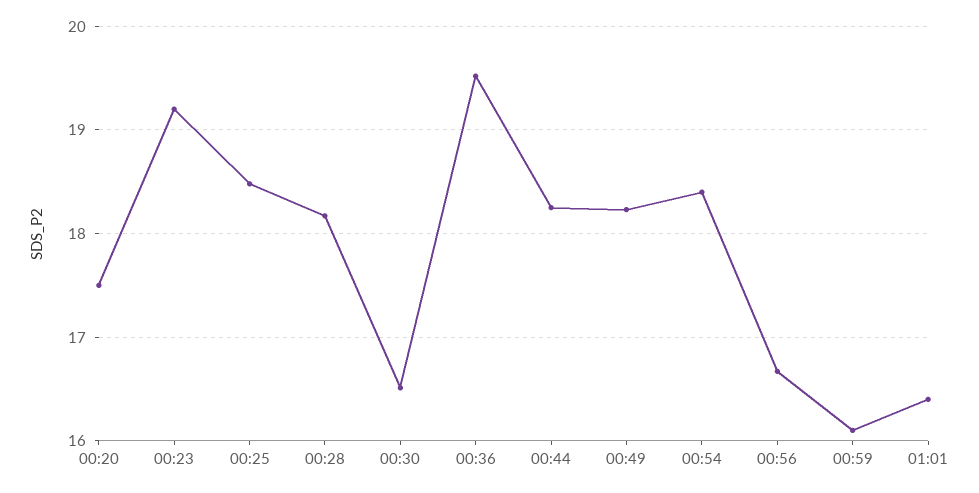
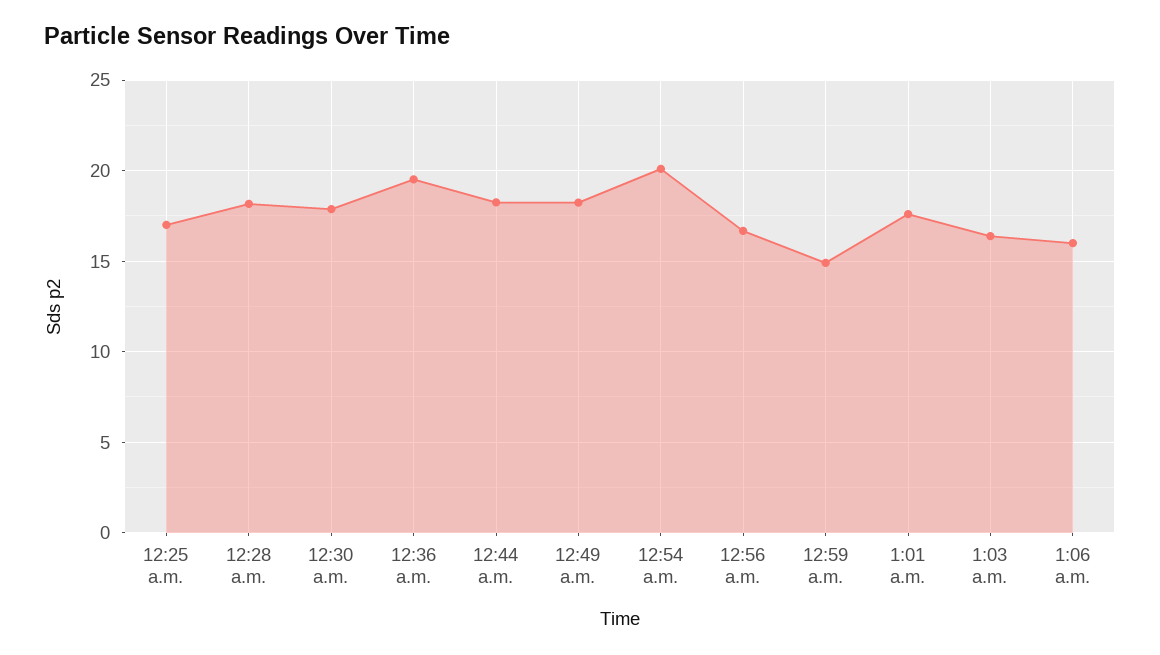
00:20: 17.5 -> none
00:23: 19.2 -> none
00:25: 18.5 -> 17
00:30: 16.5 -> 18
00:54: 18.4 -> 20
00:59: 16.1 -> 15
01:01: 16.4 -> 17.5
1:03 a.m.: none -> 16.5
1:06 a.m.: none -> 16

